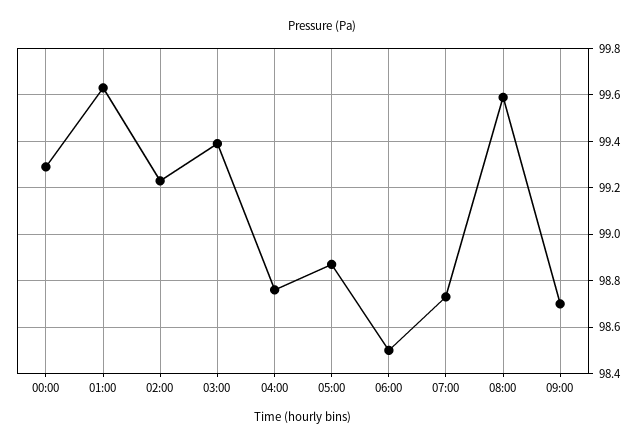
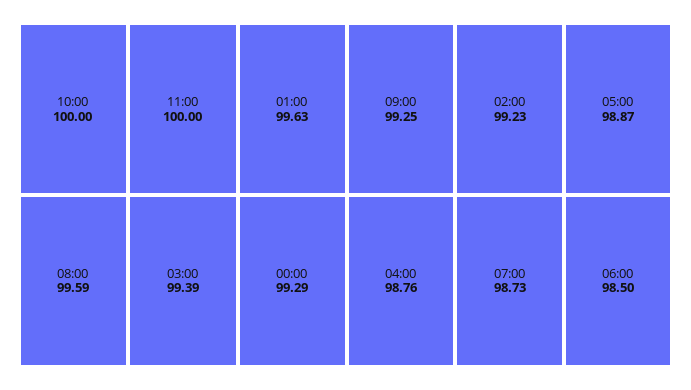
09:00: 98.7 -> 99.25
10:00: none -> 100
11:00: none -> 100

